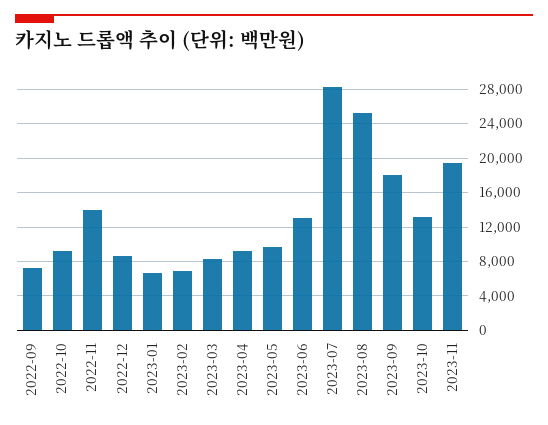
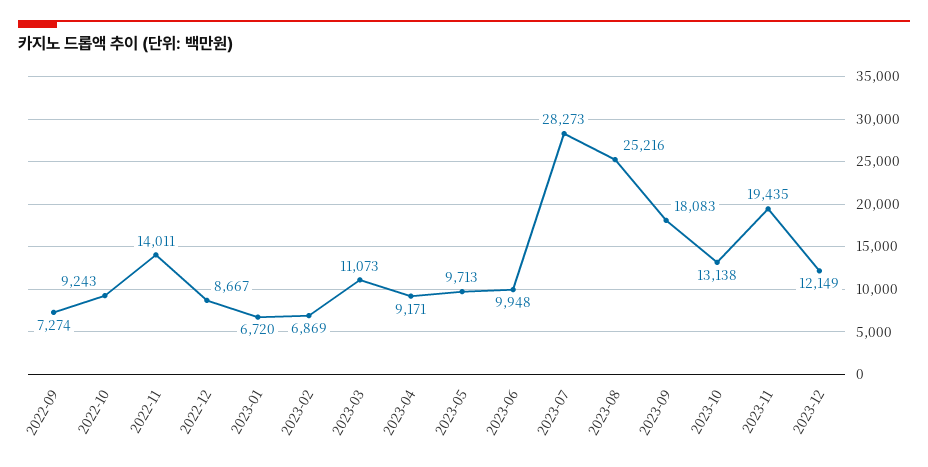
2023-03: 8000 -> 11073
2023-06: 13000 -> 9948
2023-12: none -> 12149

